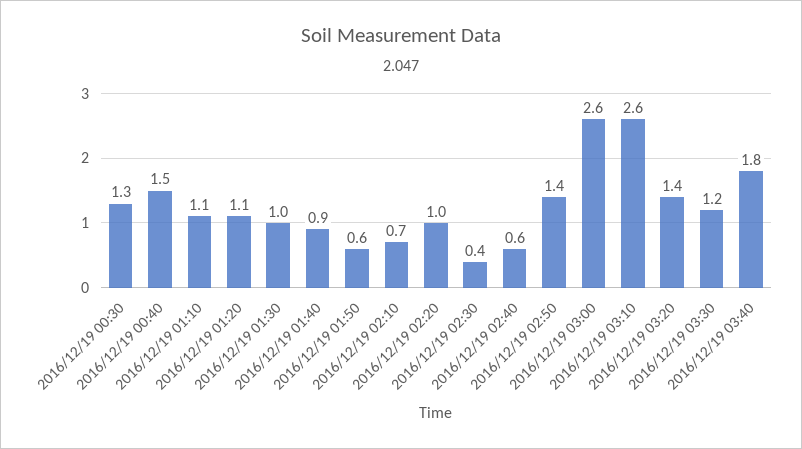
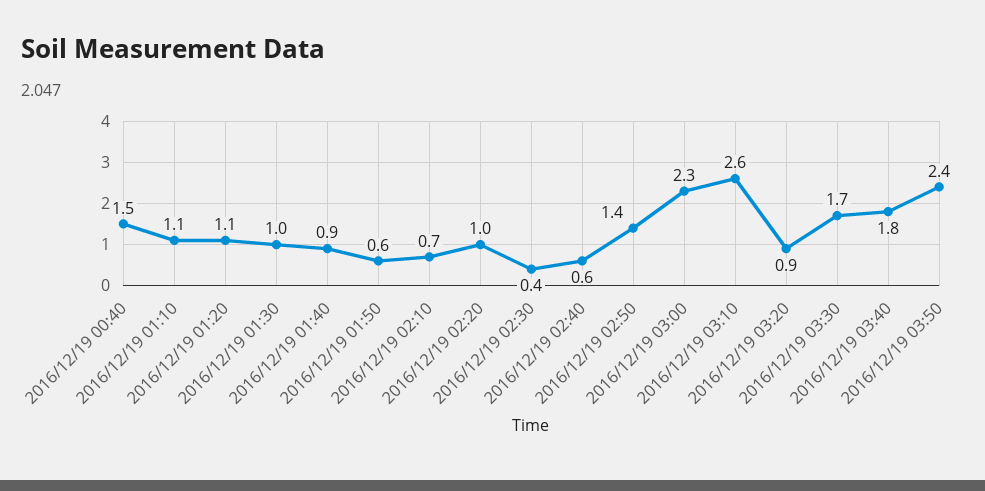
2016/12/19 00:30: 1.3 -> none
2016/12/19 03:00: 2.6 -> 2.3
2016/12/19 03:20: 1.4 -> 0.9
2016/12/19 03:30: 1.2 -> 1.7
2016/12/19 03:50: none -> 2.4

